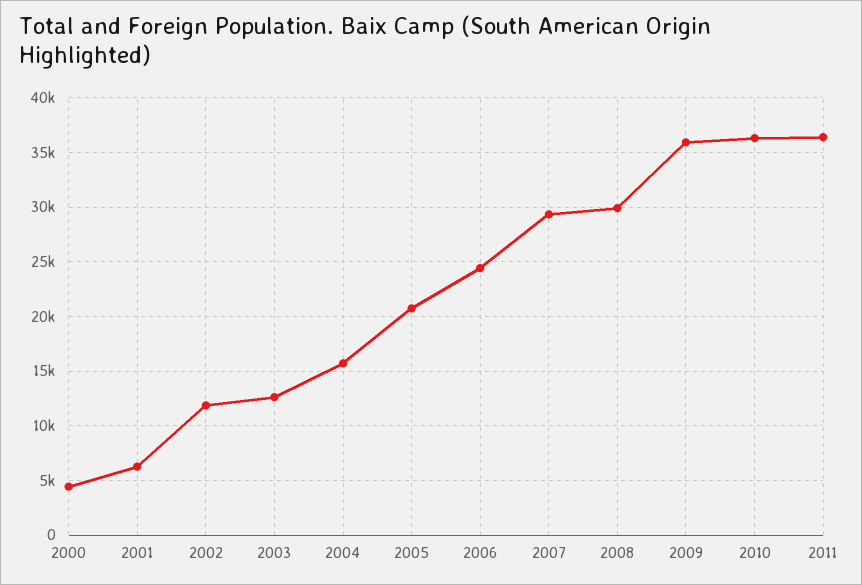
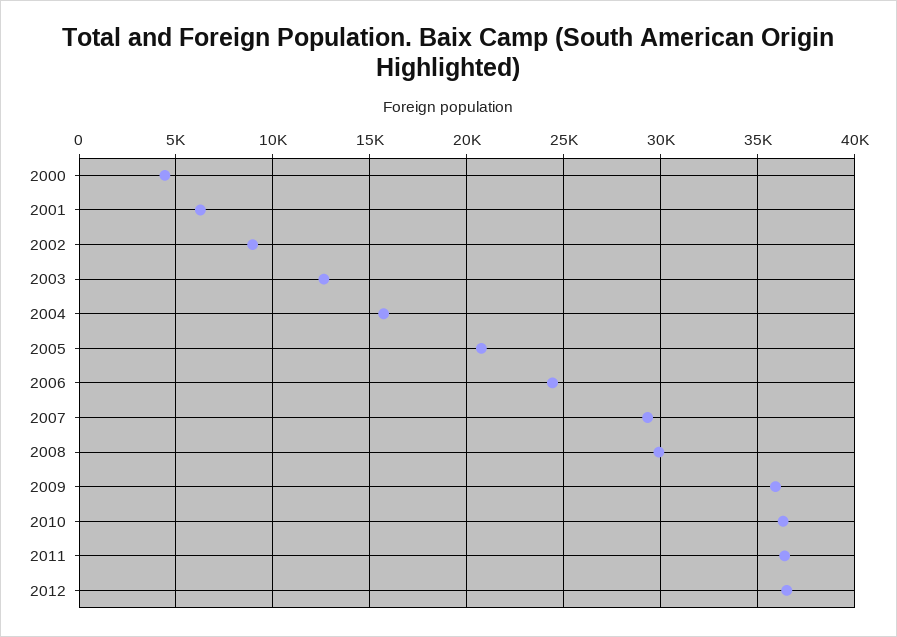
2002: 12000 -> 9000
2012: none -> 36500

